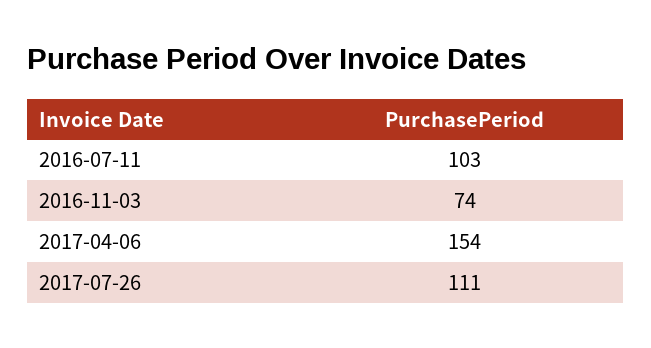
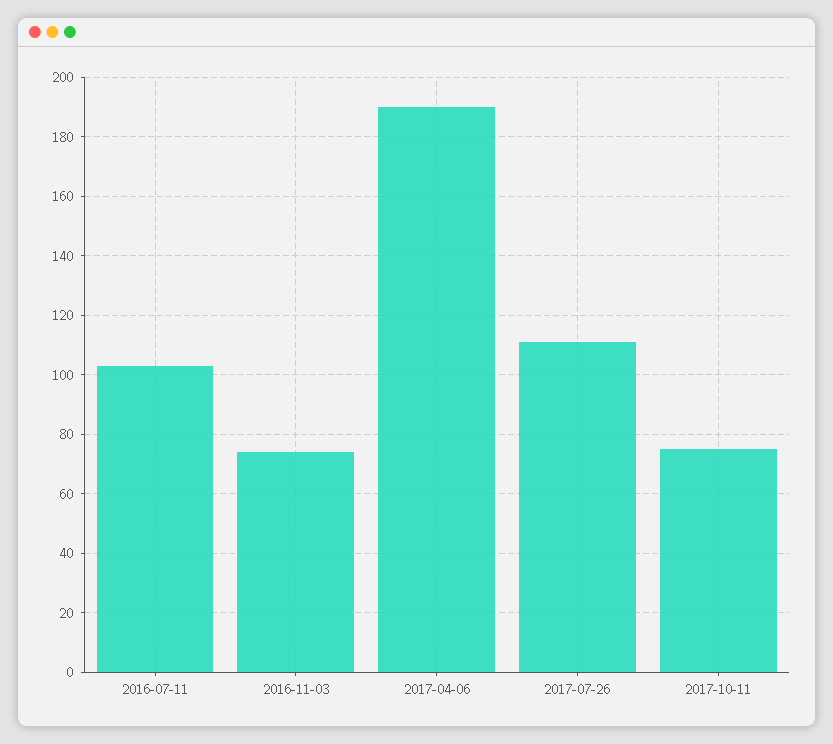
2017-04-06: 154 -> 190
2017-10-11: none -> 75

